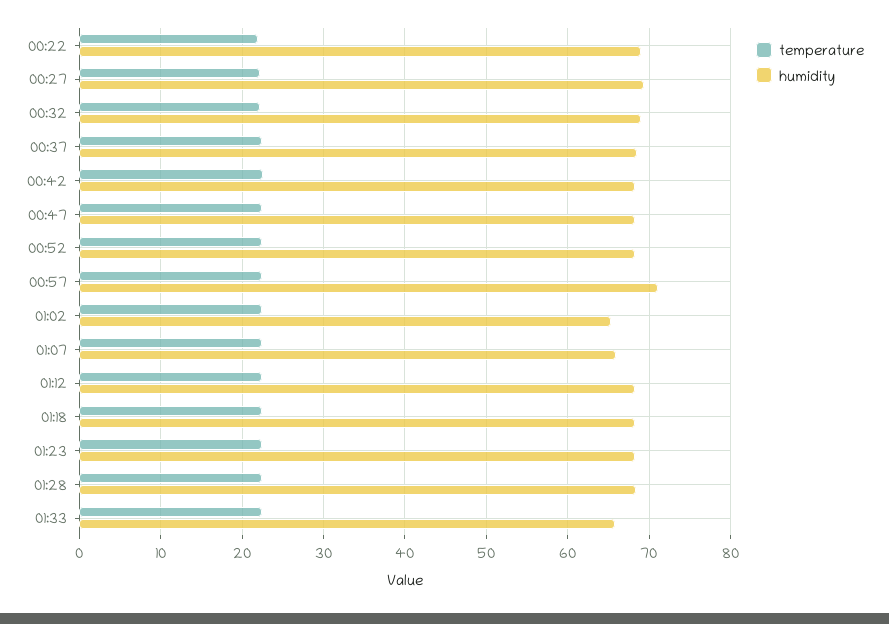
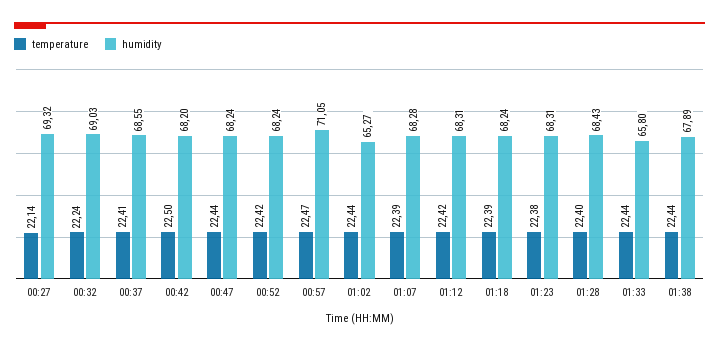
temperature, 00:22: 22 -> none
humidity, 00:22: 69 -> none
humidity, 01:07: 66 -> 68.28
temperature, 01:38: none -> 22.44
humidity, 01:38: none -> 67.89

